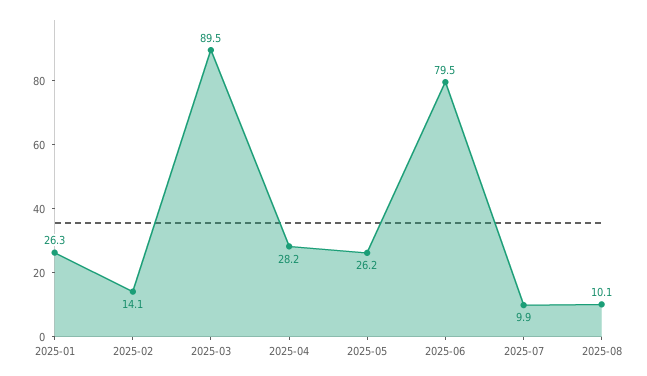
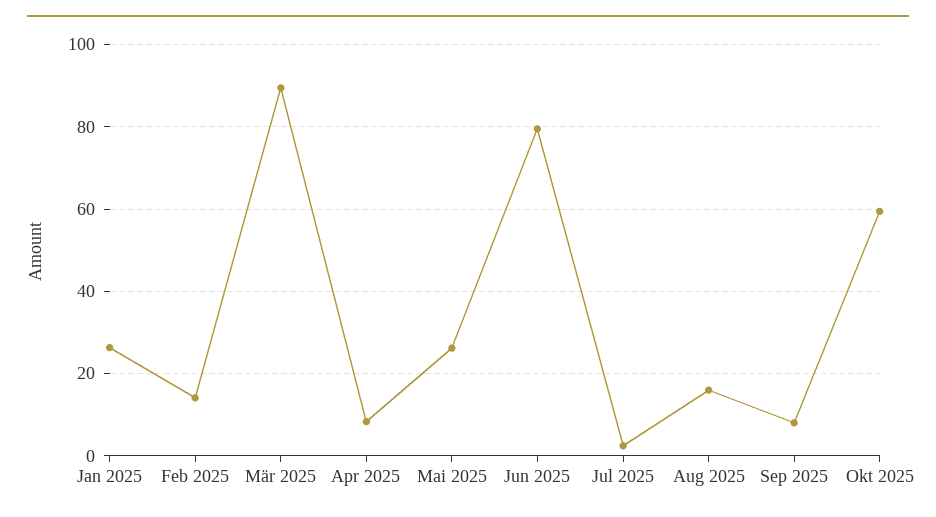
2025-04: 28.2 -> 8
2025-07: 9.9 -> 2
2025-08: 10.1 -> 16
Sep 2025: none -> 8
Okt 2025: none -> 60

